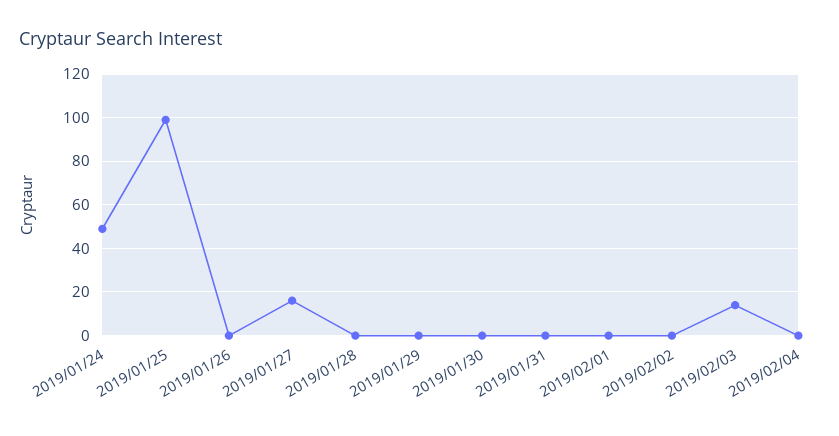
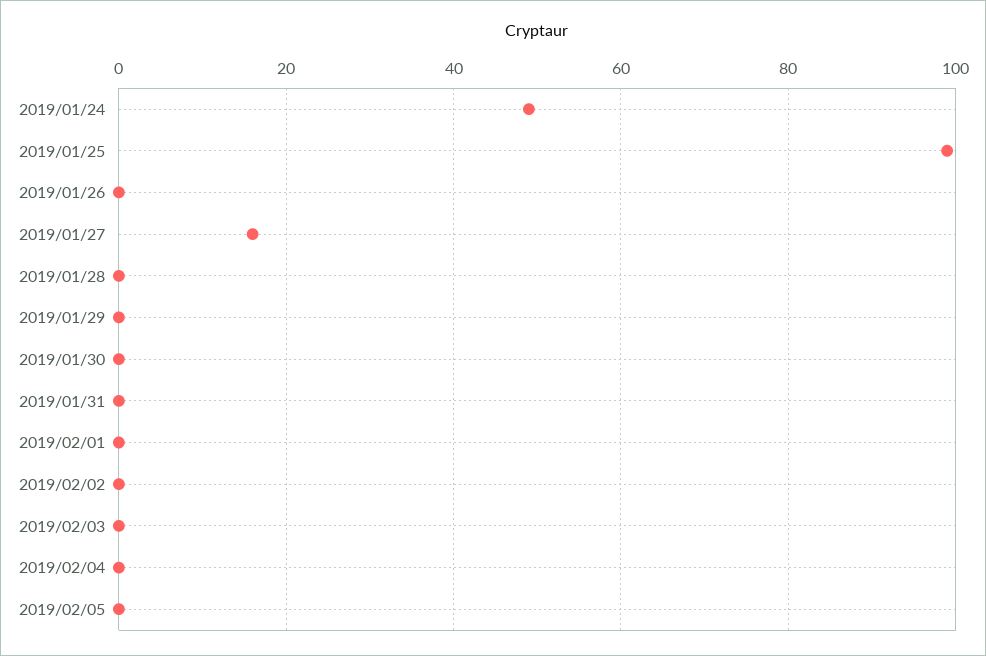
2019/02/03: 15 -> 0
2019/02/05: none -> 0

